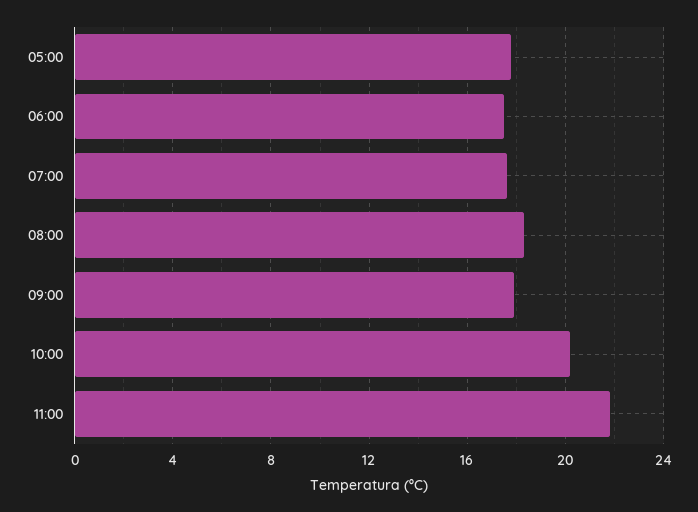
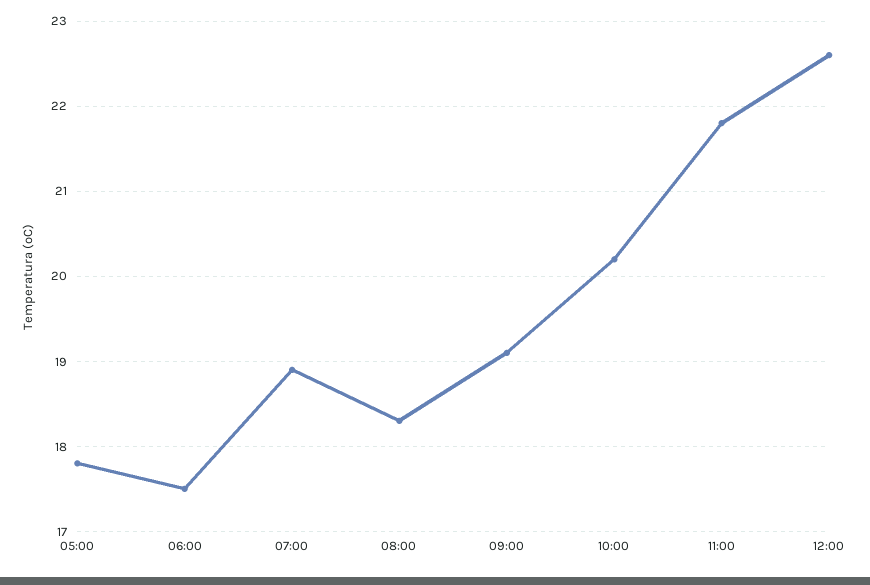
07:00: 17.5 -> 18.9
09:00: 18 -> 19.1
12:00: none -> 22.6

